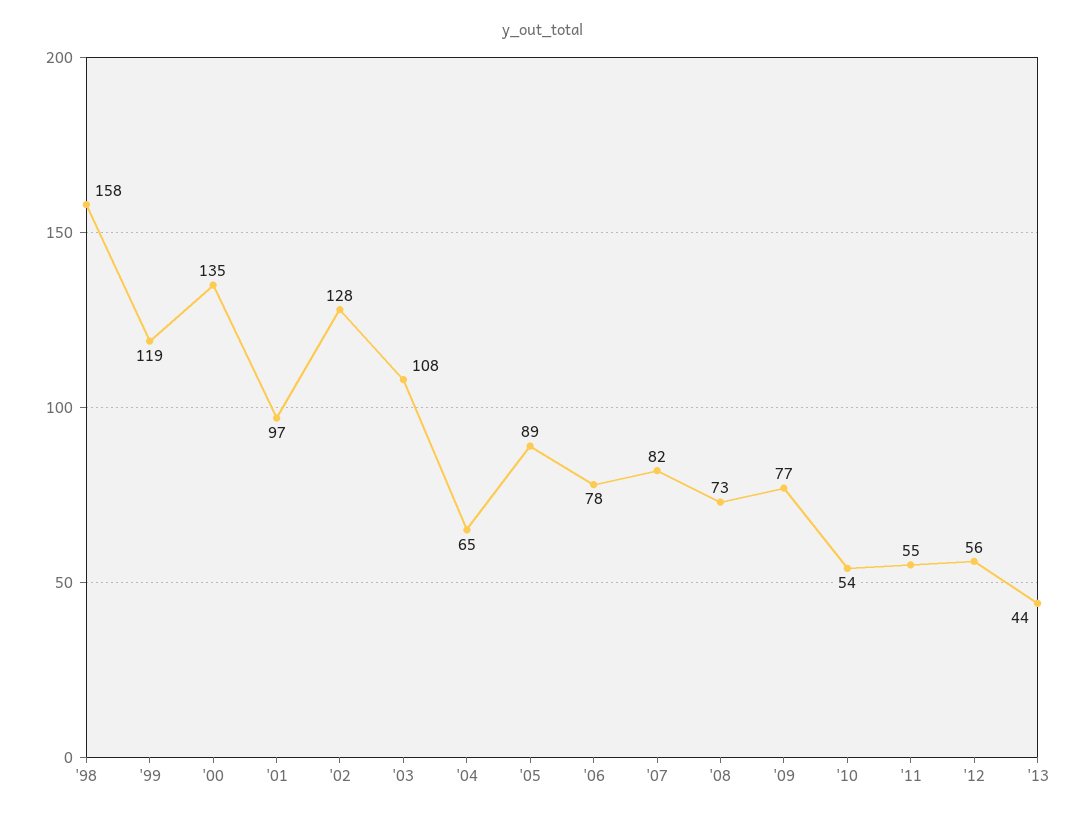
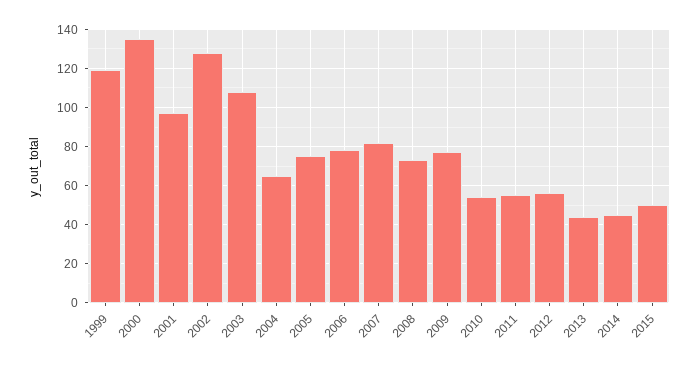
'98: 158 -> none
'05: 89 -> 75
2014: none -> 45
2015: none -> 50

